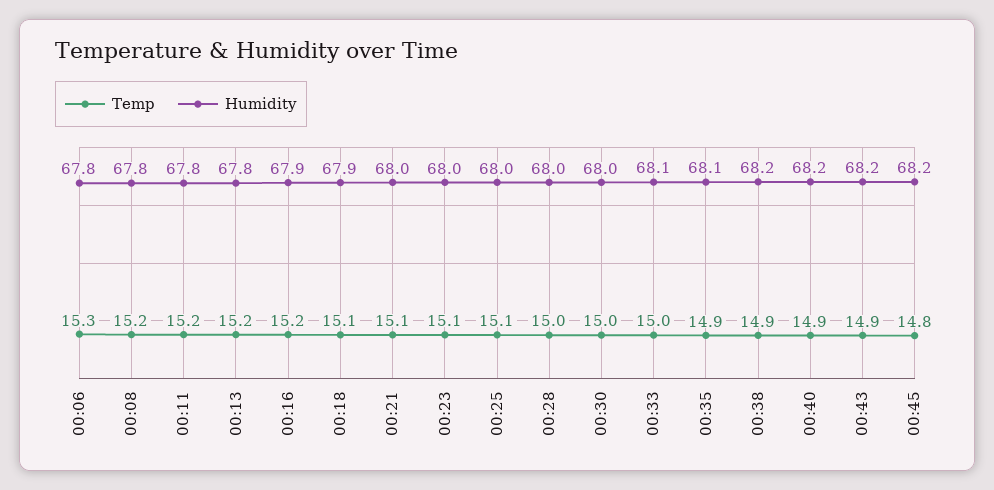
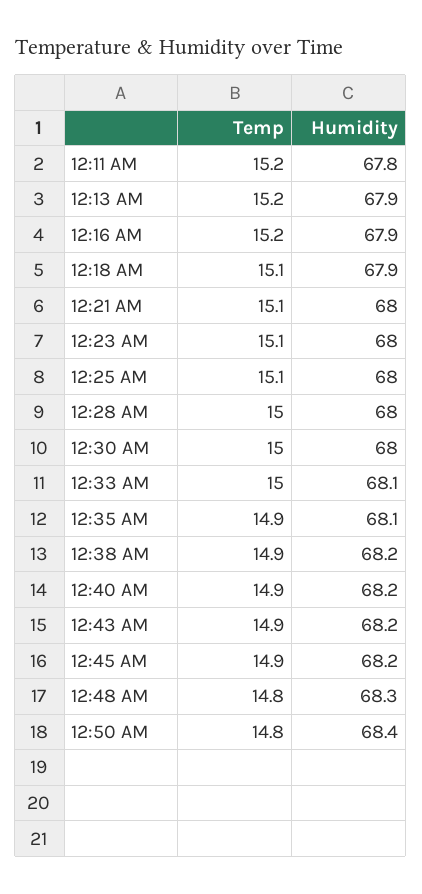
Temp, 00:06: 15.3 -> none
Humidity, 00:06: 67.8 -> none
Temp, 00:08: 15.2 -> none
Humidity, 00:08: 67.8 -> none
Humidity, 00:13: 67.8 -> 67.9
Temp, 00:45: 14.8 -> 14.9
Temp, 12:48 AM: none -> 14.8
Humidity, 12:48 AM: none -> 68.3
Temp, 12:50 AM: none -> 14.8
Humidity, 12:50 AM: none -> 68.4

